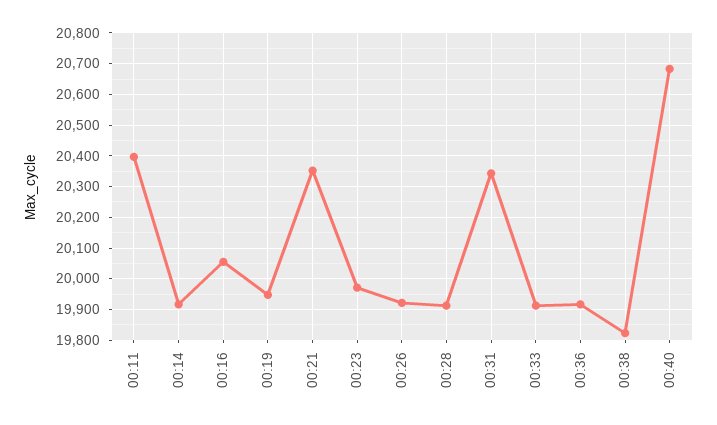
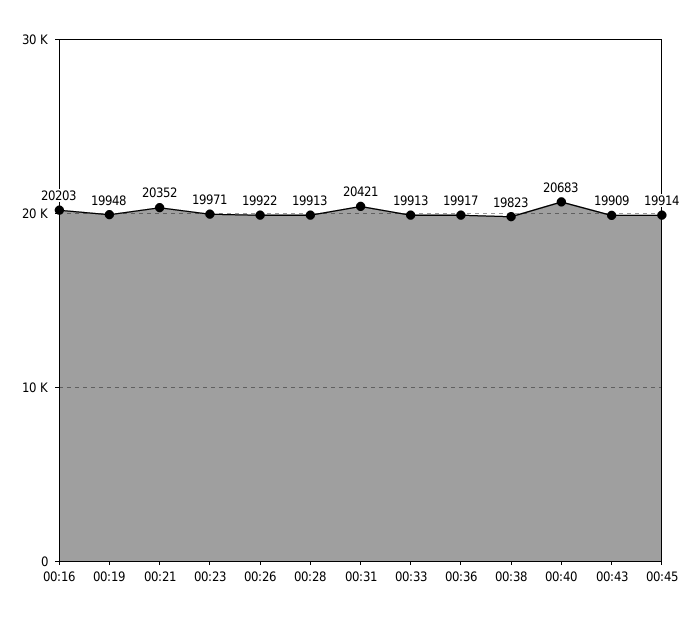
00:11: 20400 -> none
00:14: 19920 -> none
00:16: 20060 -> 20203
00:31: 20340 -> 20421
00:43: none -> 19909
00:45: none -> 19914

